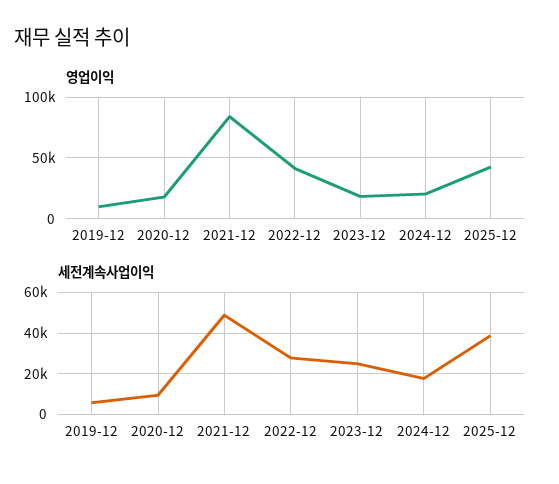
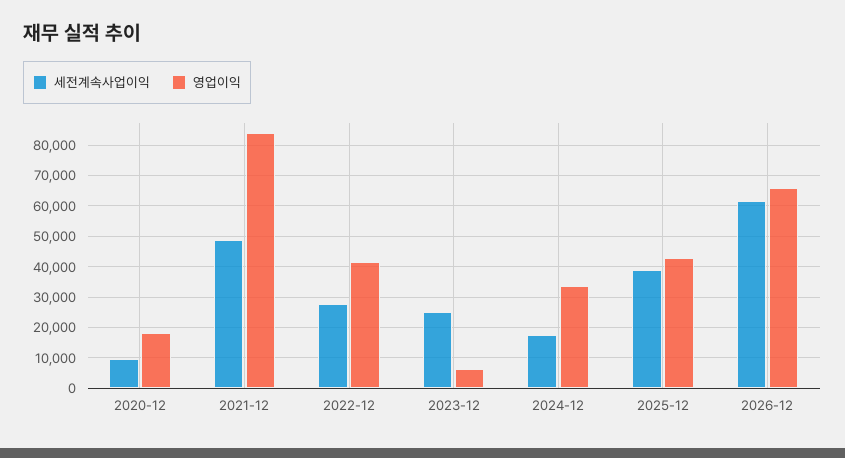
영업이익, 2019-12: 10000 -> none
영업이익, 2023-12: 20000 -> 6000
영업이익, 2024-12: 20000 -> 34000
세전계속사업이익, 2019-12: 5000 -> none
세전계속사업이익, 2026-12: none -> 62000
영업이익, 2026-12: none -> 66000

